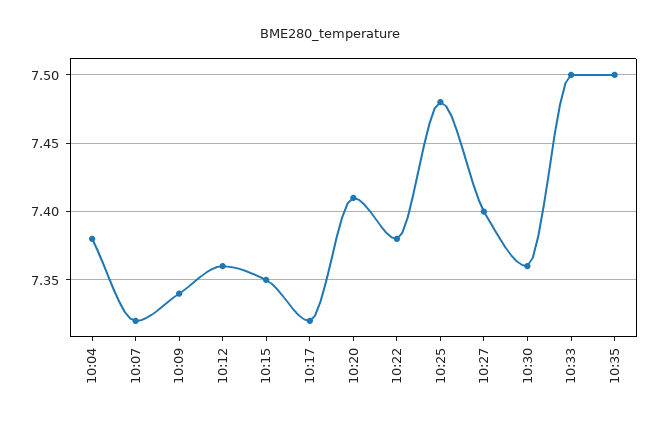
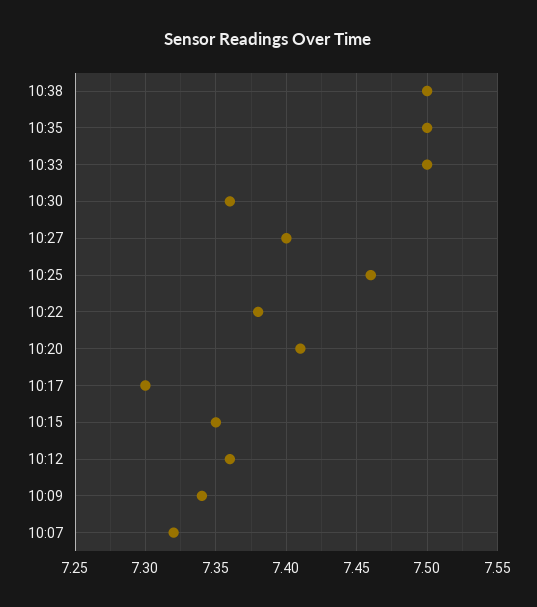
10:04: 7.38 -> none
10:17: 7.32 -> 7.3
10:25: 7.48 -> 7.46
10:38: none -> 7.5

